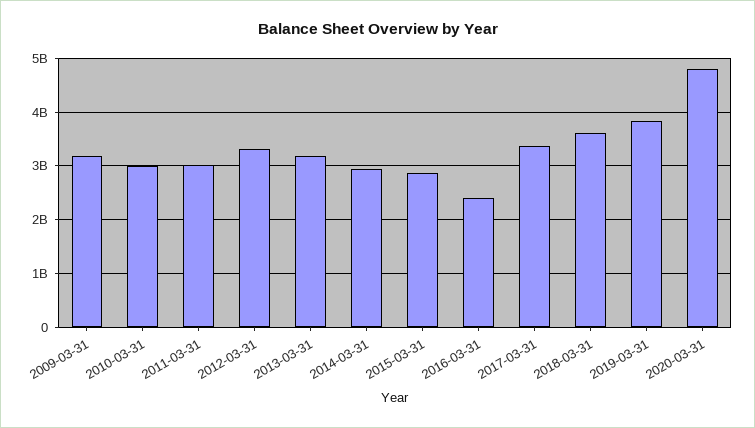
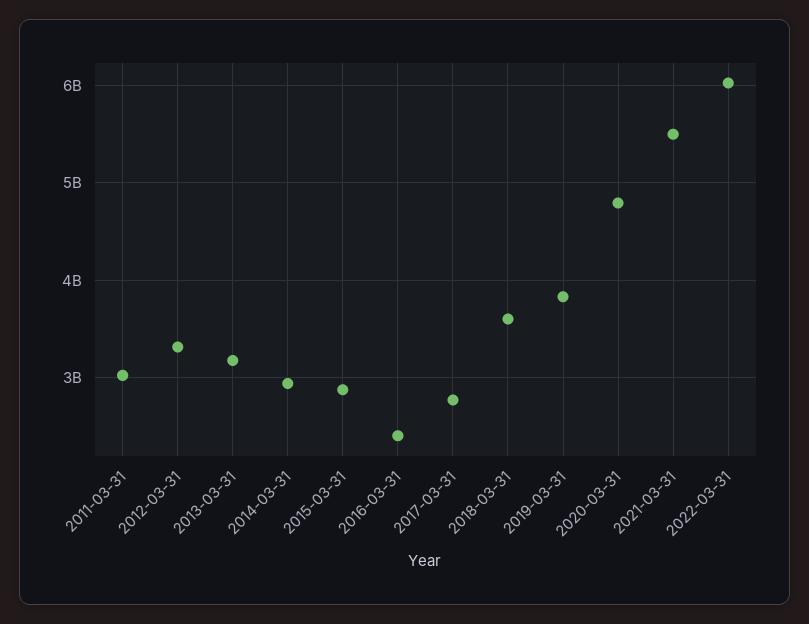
2009-03-31: 3200000000 -> none
2010-03-31: 3000000000 -> none
2017-03-31: 3400000000 -> 2800000000
2021-03-31: none -> 5500000000
2022-03-31: none -> 6000000000

